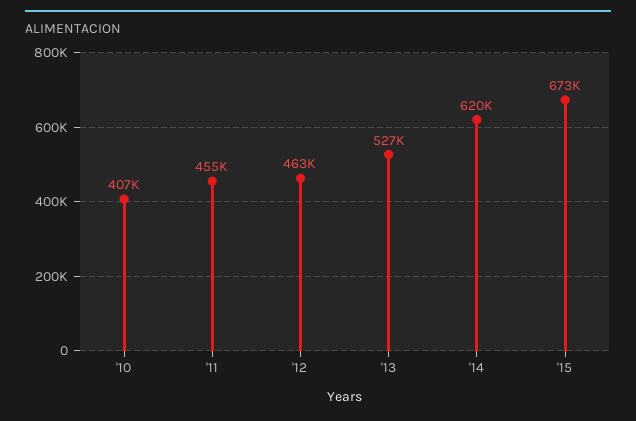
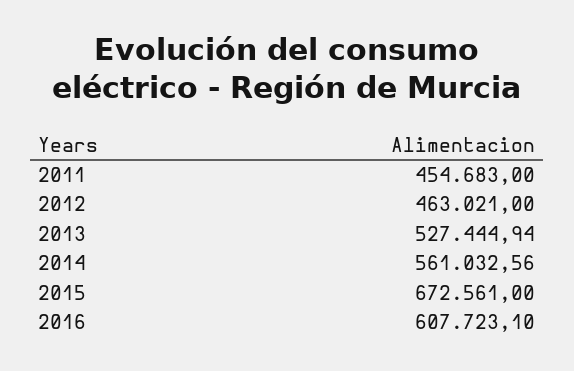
'10: 407000 -> none
'14: 620000 -> 561032.56
2016: none -> 607723.1

